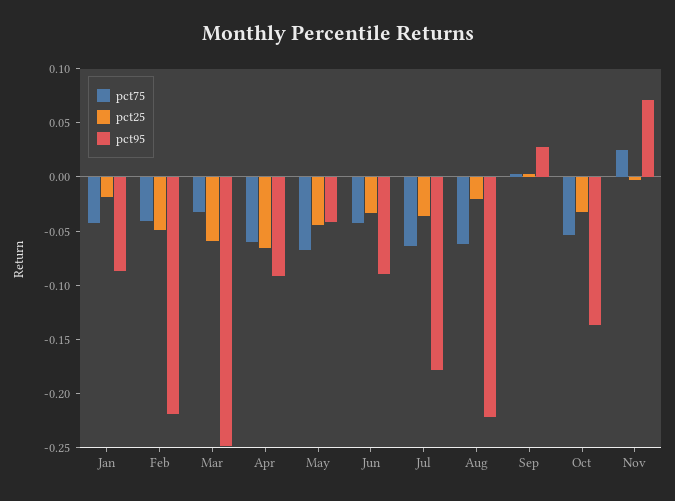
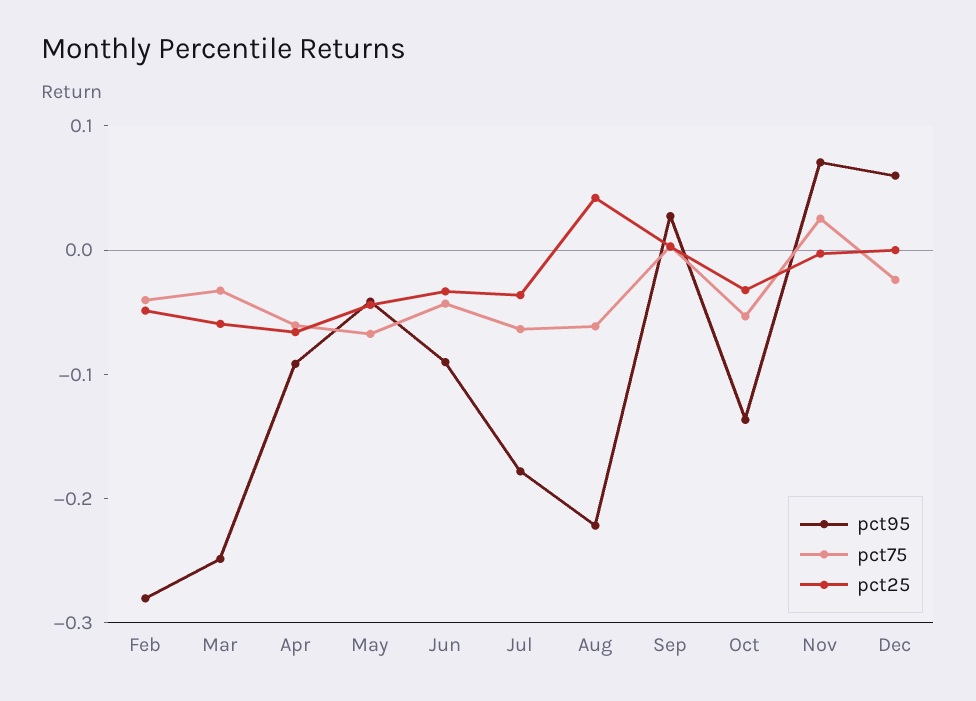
pct75, Jan: -0.04 -> none
pct25, Jan: -0.02 -> none
pct95, Jan: -0.09 -> none
pct95, Feb: -0.22 -> -0.28
pct25, Aug: -0.02 -> 0.04
pct95, Dec: none -> 0.06
pct75, Dec: none -> -0.02
pct25, Dec: none -> 0

